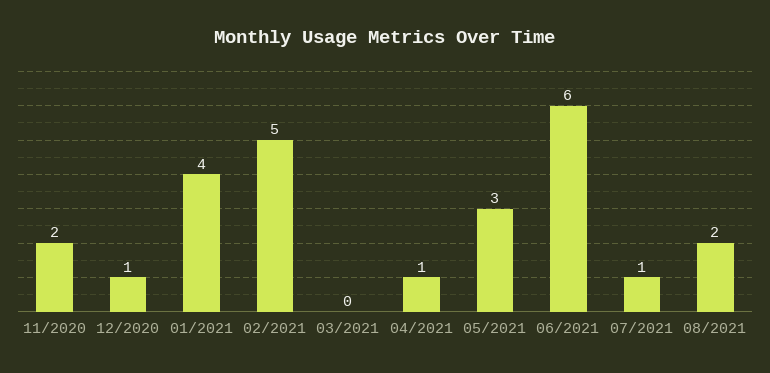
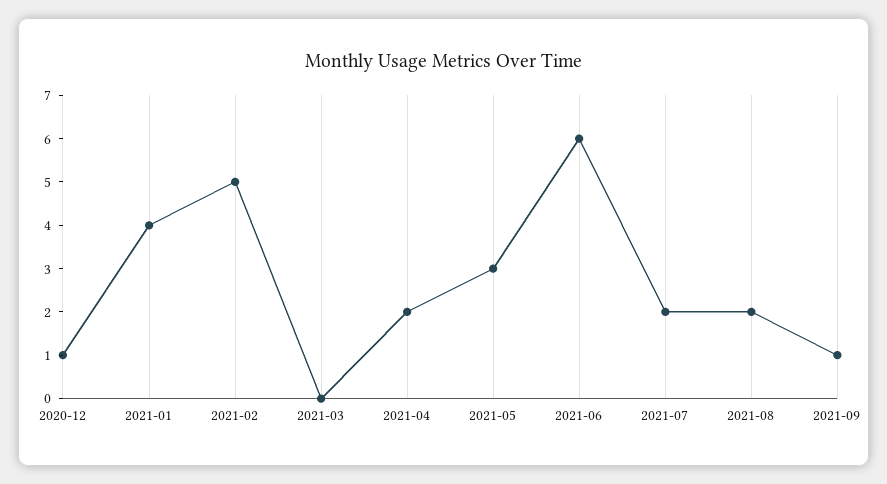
11/2020: 2 -> none
04/2021: 1 -> 2
07/2021: 1 -> 2
2021-09: none -> 1

